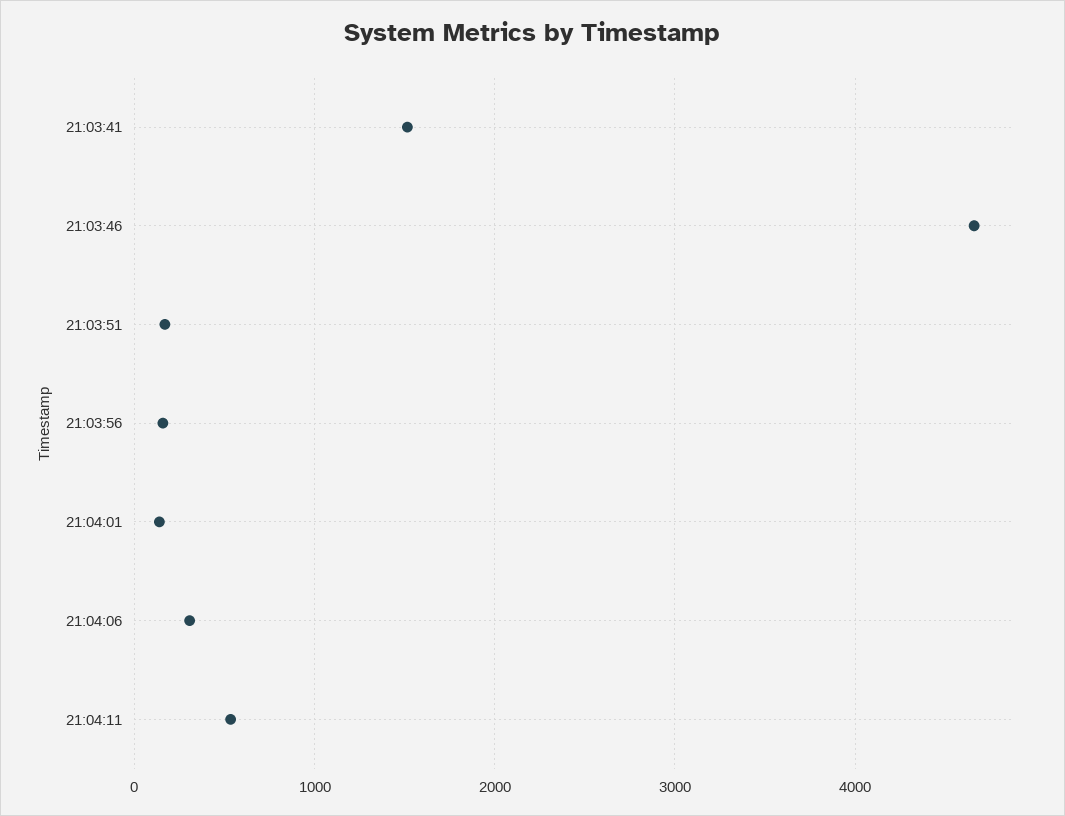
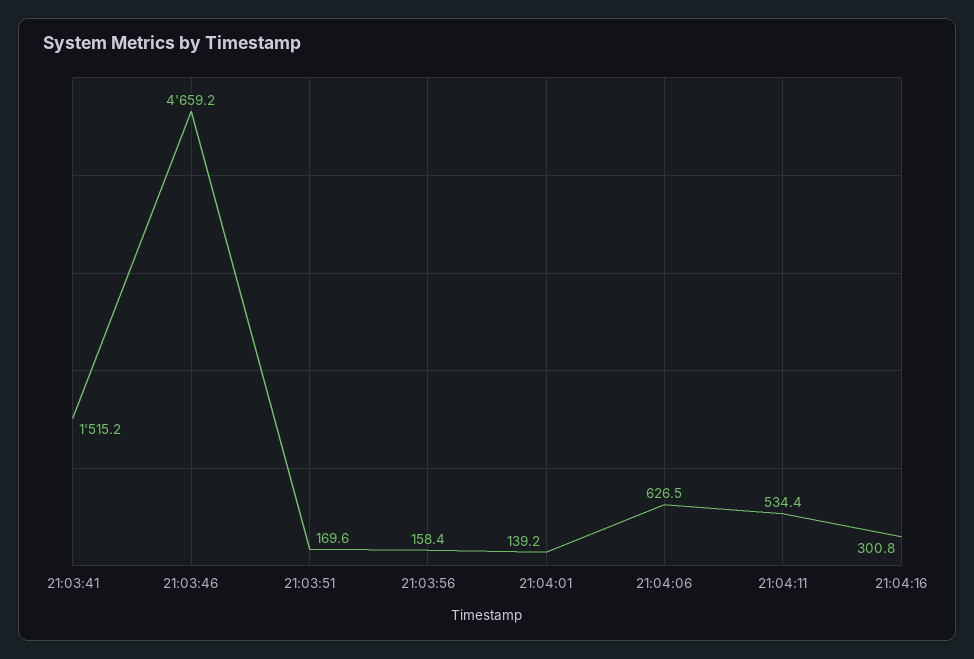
21:04:06: 300 -> 626.5
21:04:16: none -> 300.8

